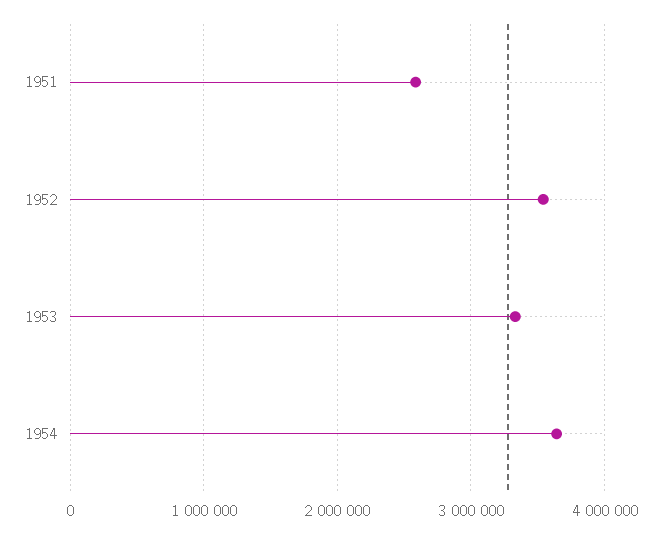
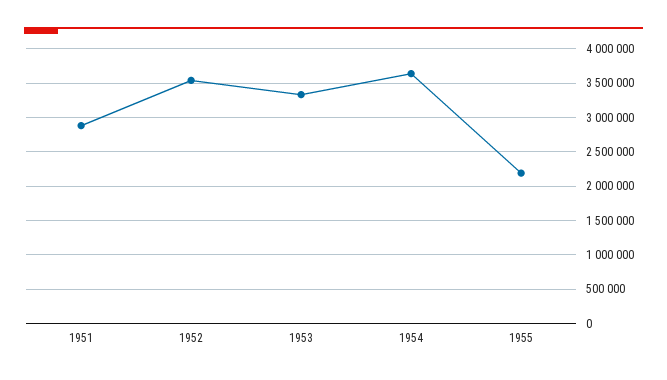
1951: 2600000 -> 2900000
1955: none -> 2200000

